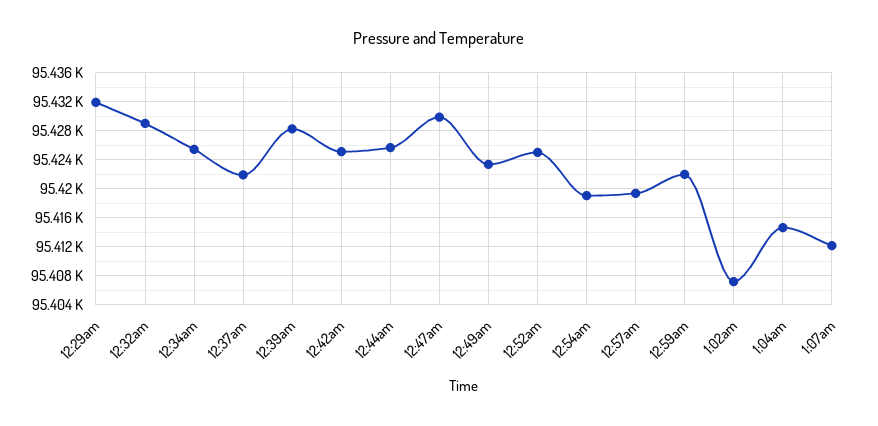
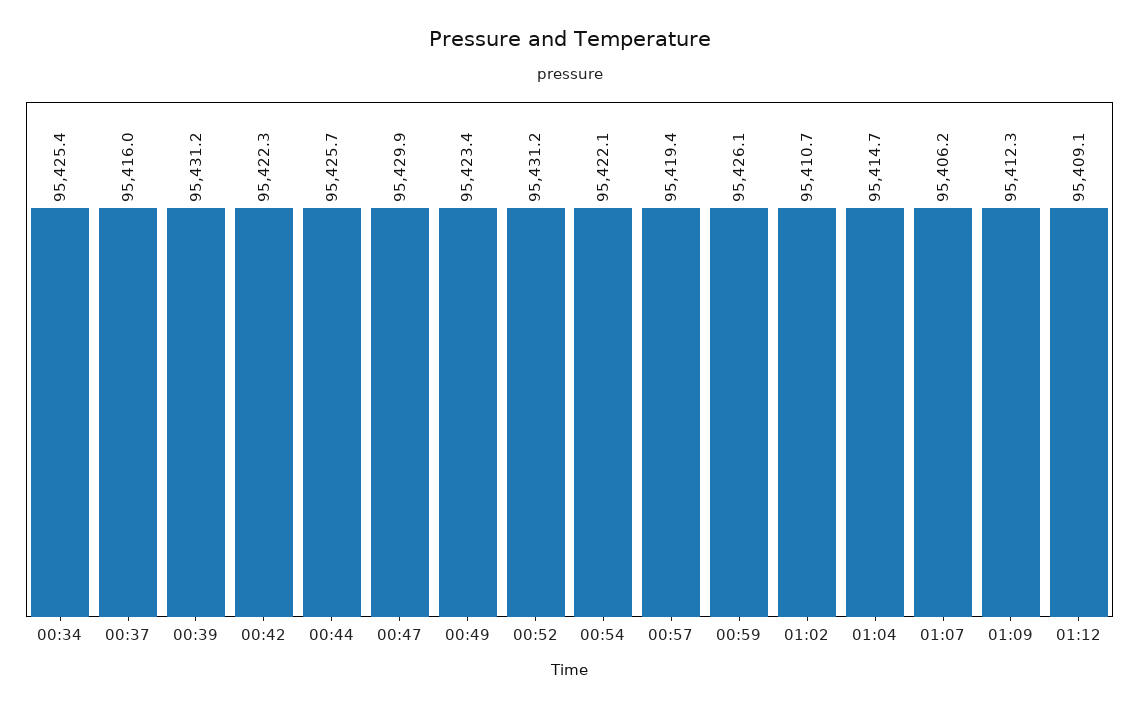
12:29am: 95432 -> none
12:32am: 95429 -> none
12:37am: 95422 -> 95416
12:39am: 95428 -> 95431.2
12:42am: 95425 -> 95422.3
12:52am: 95425 -> 95431.2
12:54am: 95419 -> 95422.1
12:59am: 95422 -> 95426.1
1:02am: 95407 -> 95410.7
1:07am: 95412 -> 95406.2
01:09: none -> 95412.3
01:12: none -> 95409.1

